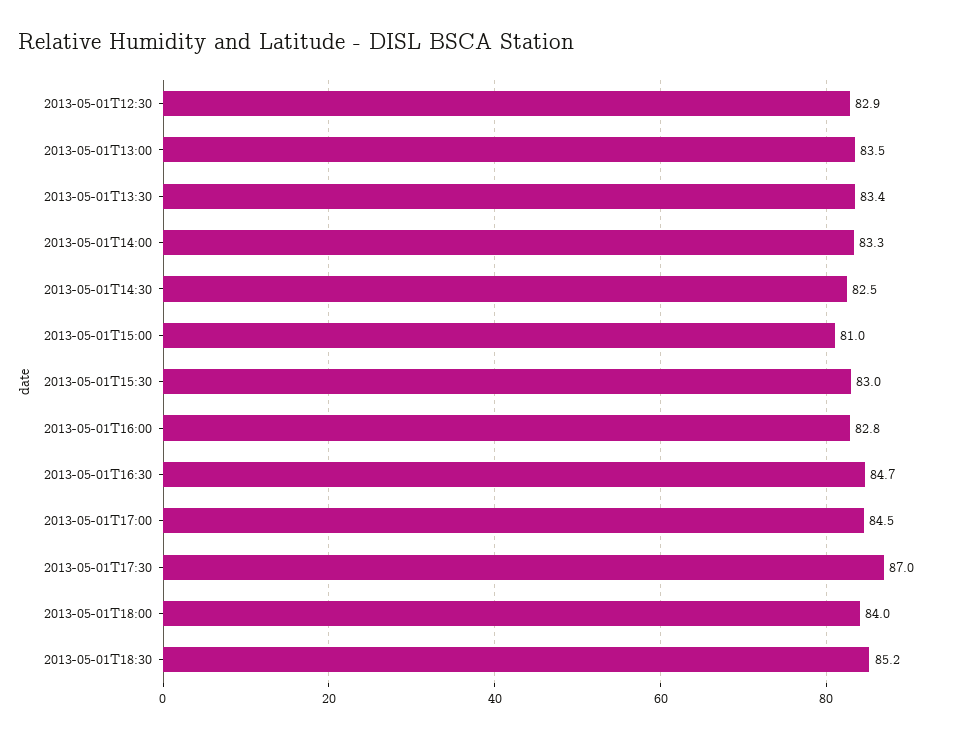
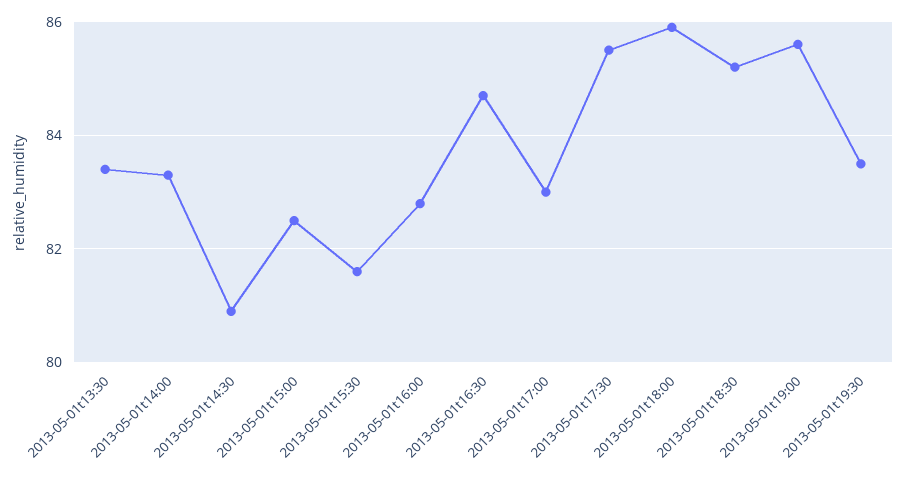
2013-05-01T12:30: 82.9 -> none
2013-05-01T13:00: 83.5 -> none
2013-05-01T14:30: 82.5 -> 81
2013-05-01T15:00: 81 -> 82.5
2013-05-01T15:30: 83 -> 81.5
2013-05-01T17:00: 84.5 -> 83
2013-05-01T17:30: 87 -> 85.5
2013-05-01T18:00: 84 -> 86
2013-05-01t19:00: none -> 85.5
2013-05-01t19:30: none -> 83.5

